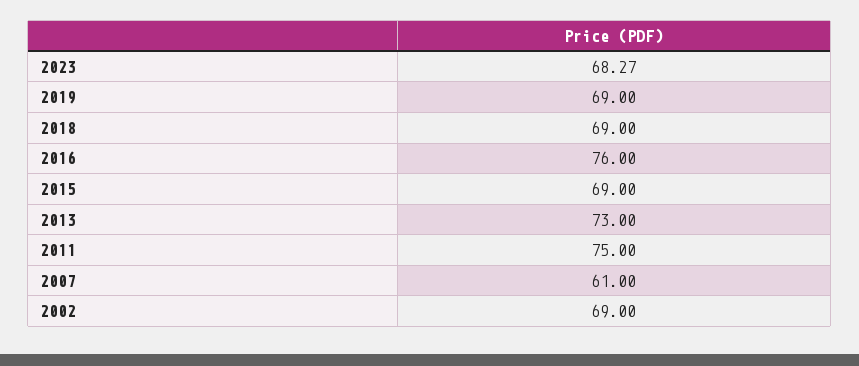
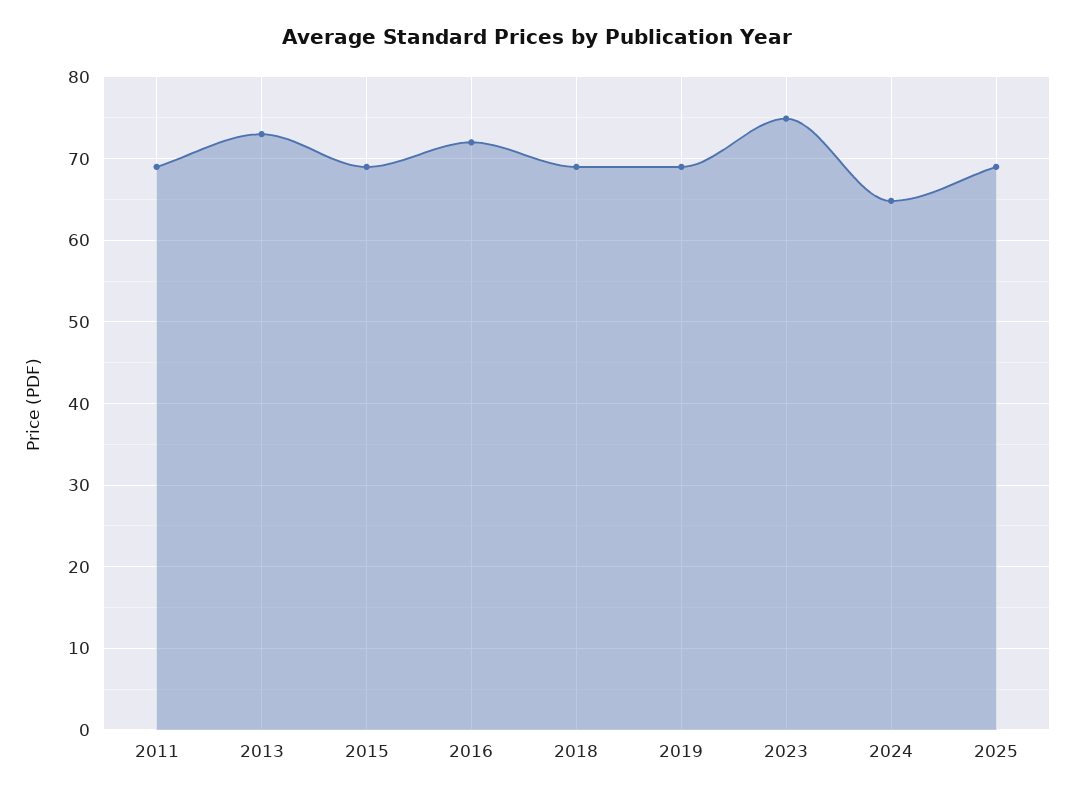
2023: 68.27 -> 75
2016: 76 -> 72
2011: 75 -> 69
2007: 61 -> none
2002: 69 -> none
2024: none -> 65
2025: none -> 69

